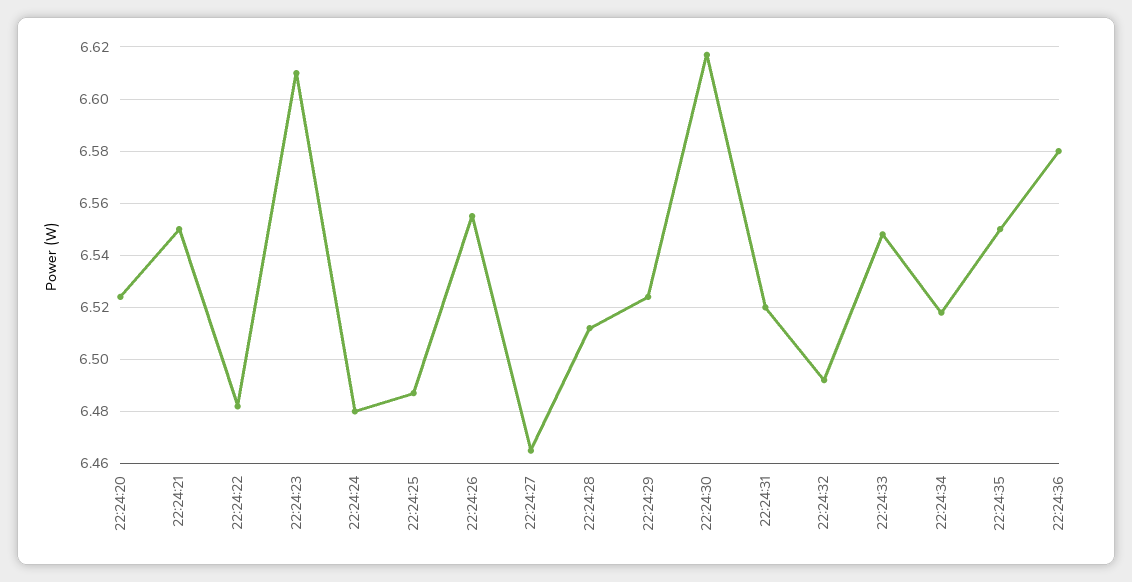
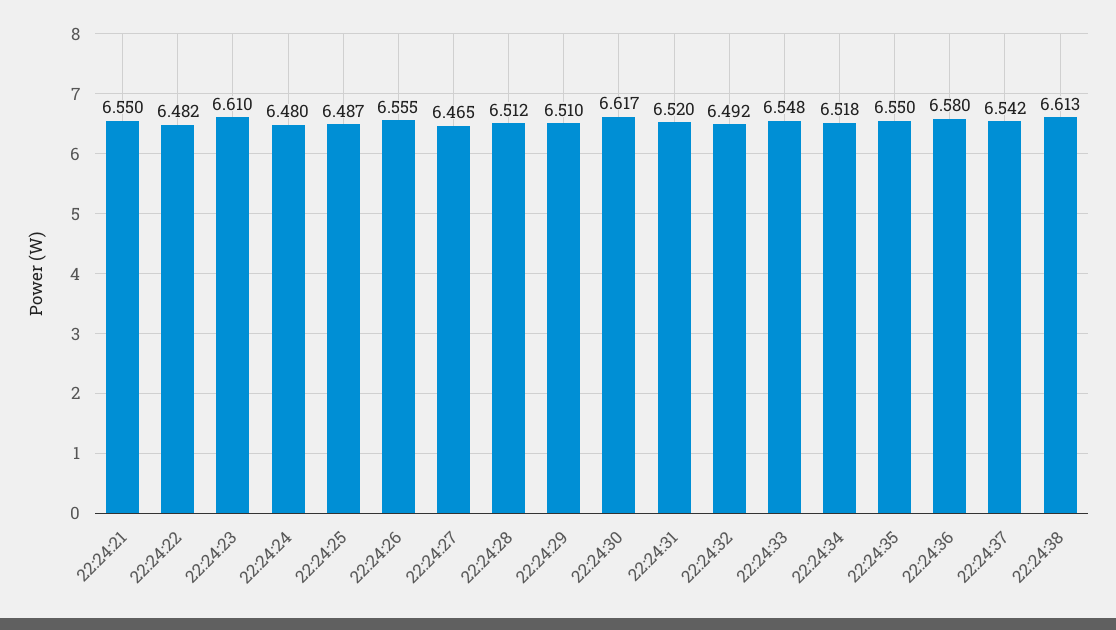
22:24:20: 6.525 -> none
22:24:29: 6.525 -> 6.51
22:24:37: none -> 6.542
22:24:38: none -> 6.613

